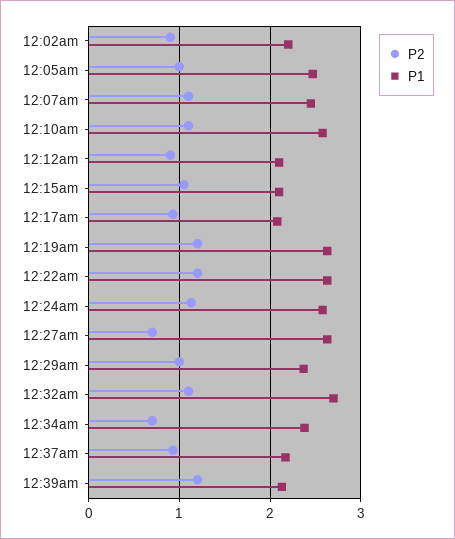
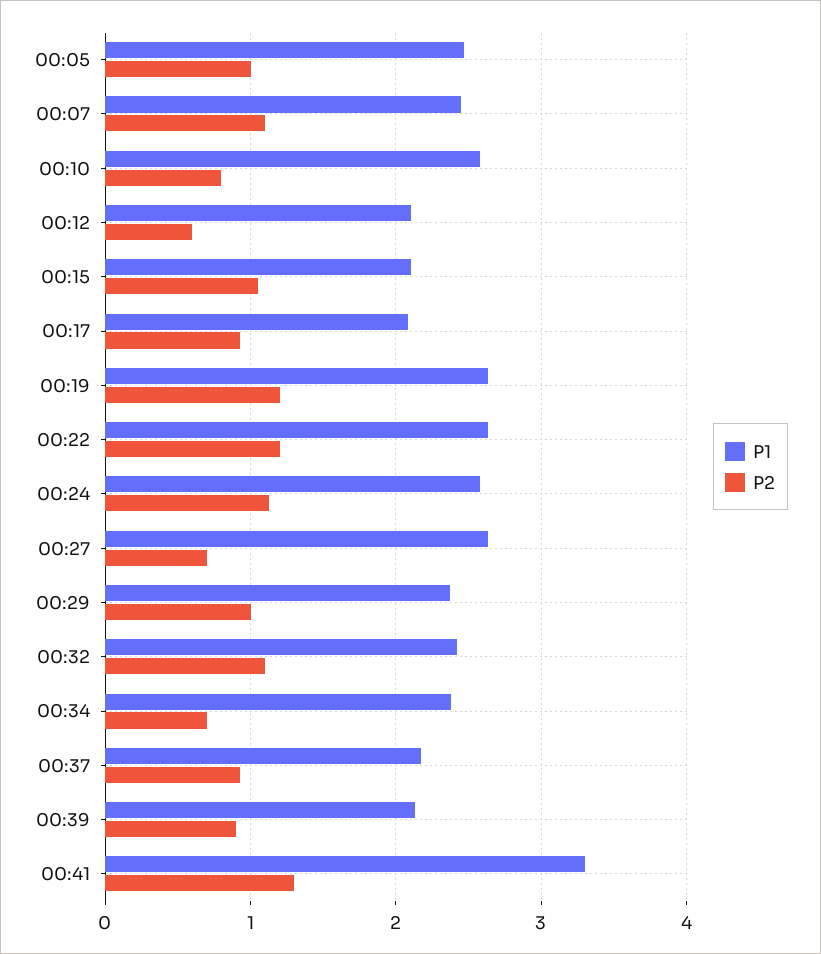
P2, 12:02am: 0.9 -> none
P1, 12:02am: 2.2 -> none
P2, 12:10am: 1.1 -> 0.8
P2, 12:12am: 0.9 -> 0.6
P1, 12:32am: 2.7 -> 2.4
P2, 12:39am: 1.2 -> 0.9
P1, 00:41: none -> 3.3
P2, 00:41: none -> 1.3

